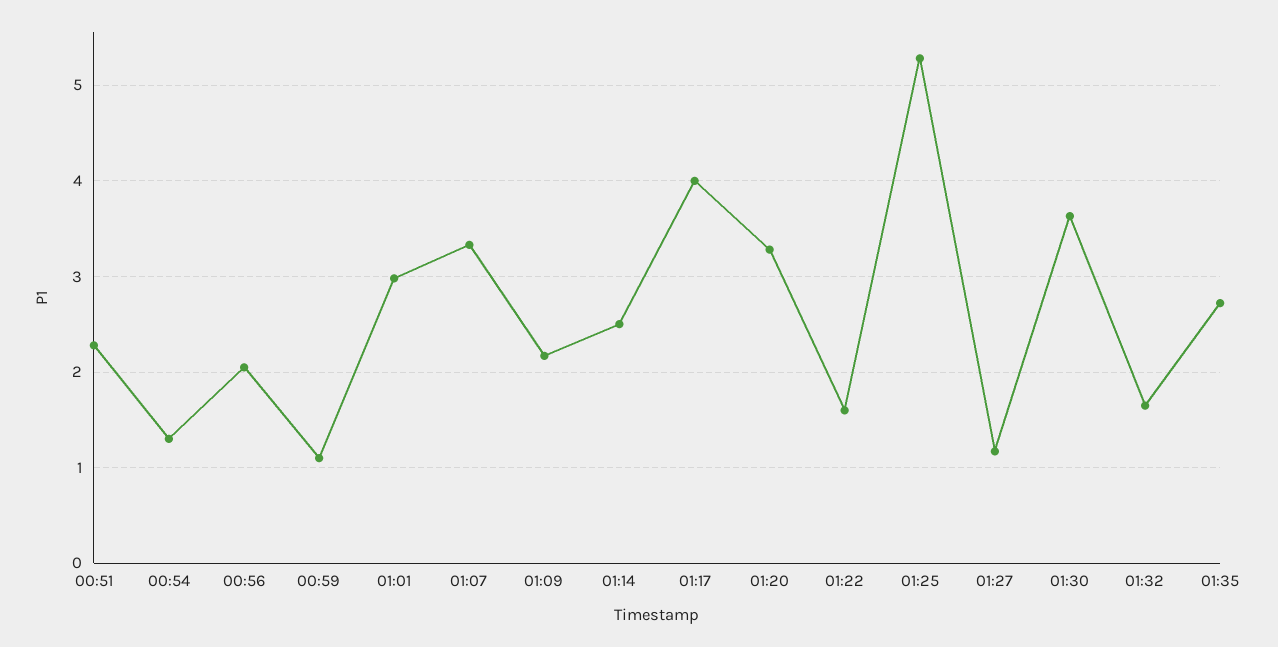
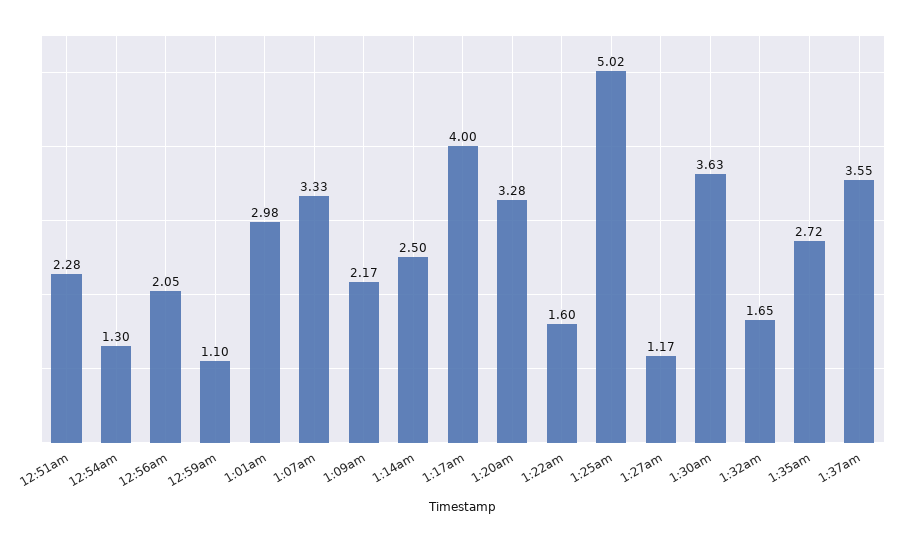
01:25: 5.3 -> 5.02
1:37am: none -> 3.55

